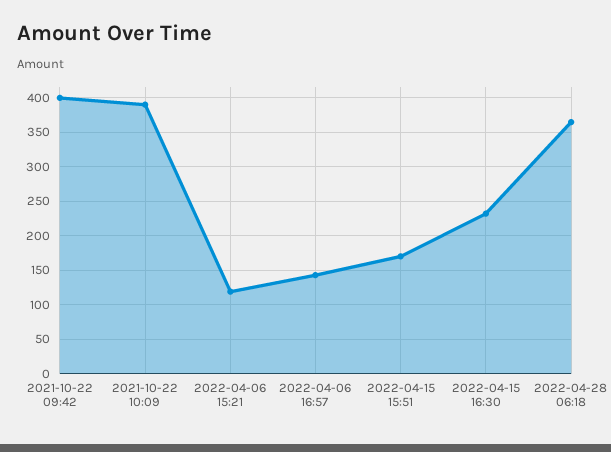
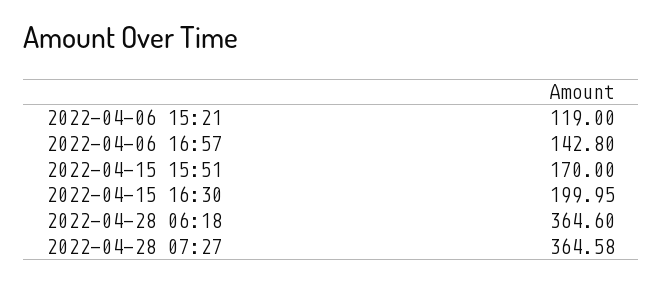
2021-10-22 09:42: 400 -> none
2021-10-22 10:09: 390 -> none
2022-04-15 16:30: 230 -> 199.95
2022-04-28 07:27: none -> 364.58

